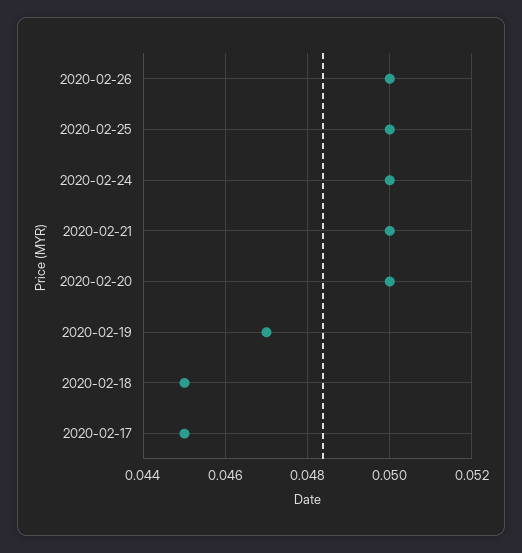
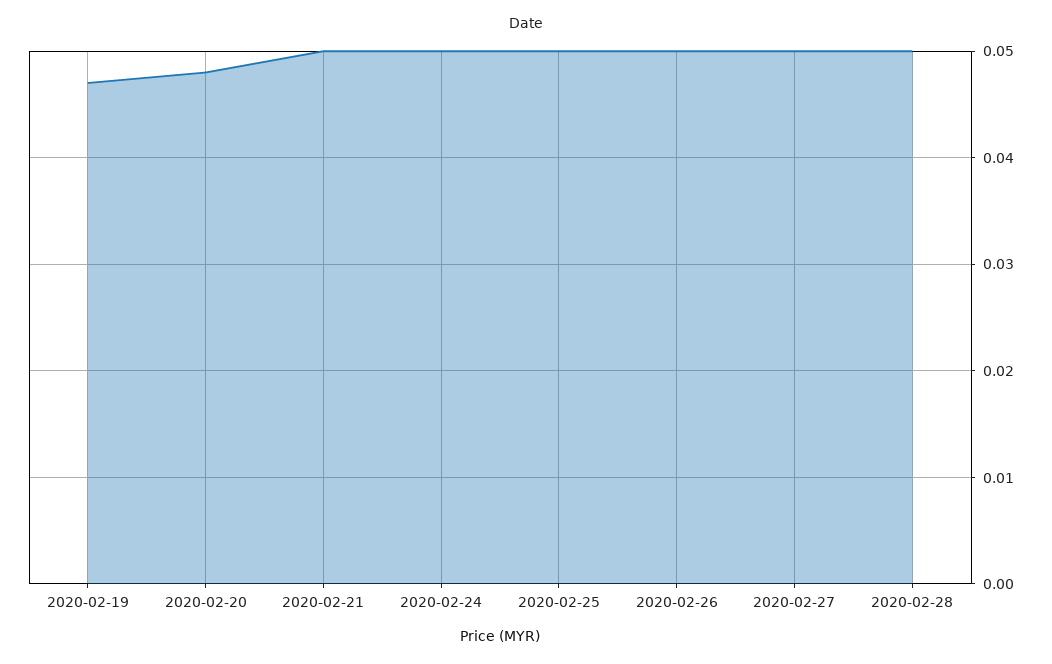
2020-02-20: 0.05 -> 0.048
2020-02-18: 0.045 -> none
2020-02-17: 0.045 -> none
2020-02-27: none -> 0.05
2020-02-28: none -> 0.05

